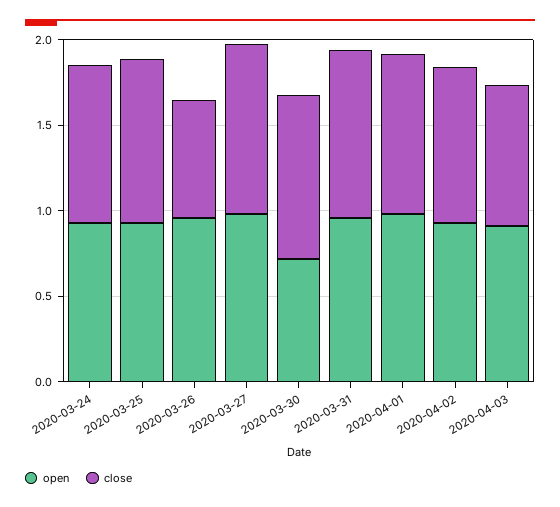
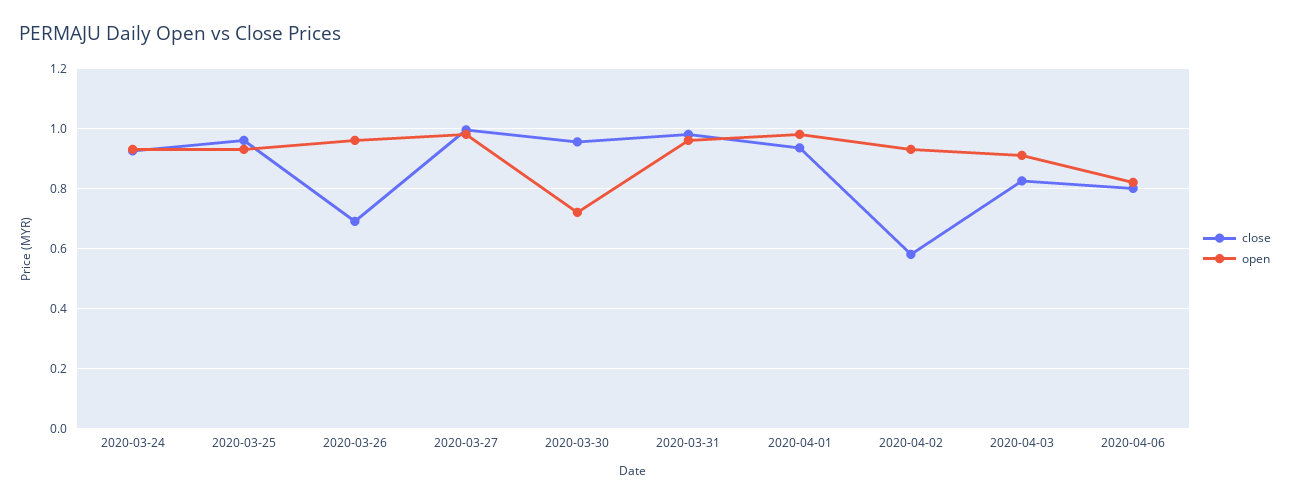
close, 2020-04-02: 0.9 -> 0.575
close, 2020-04-06: none -> 0.8
open, 2020-04-06: none -> 0.825

